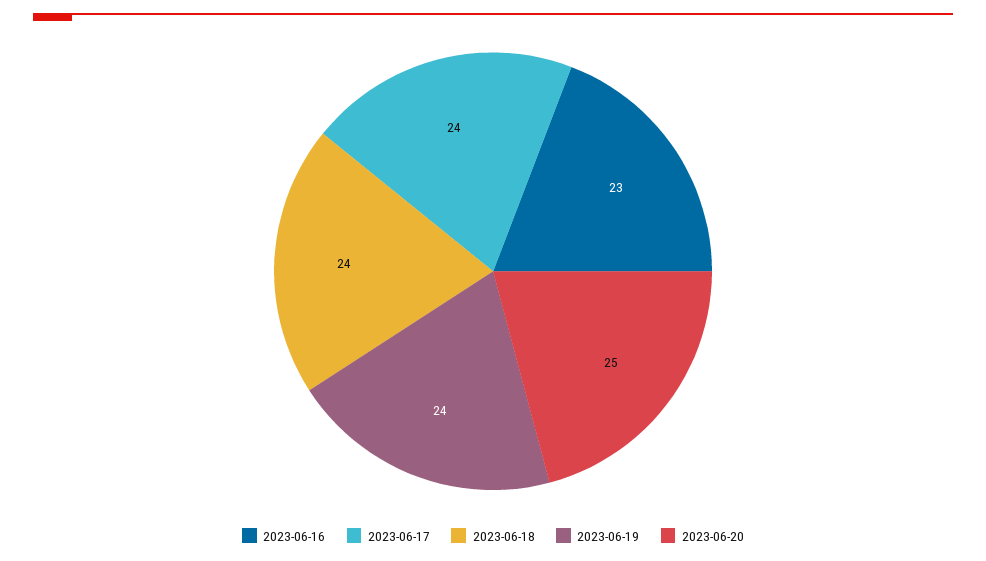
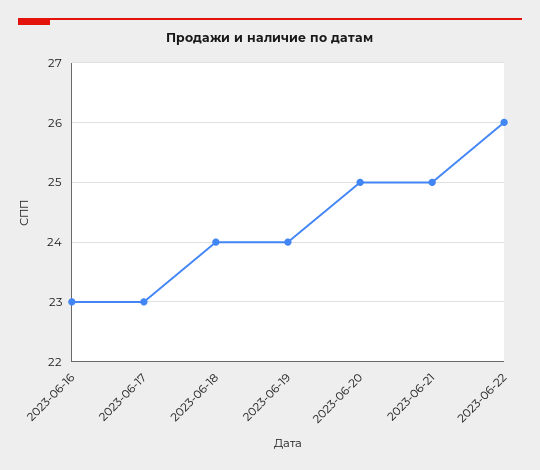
2023-06-17: 24 -> 23
2023-06-21: none -> 25
2023-06-22: none -> 26

